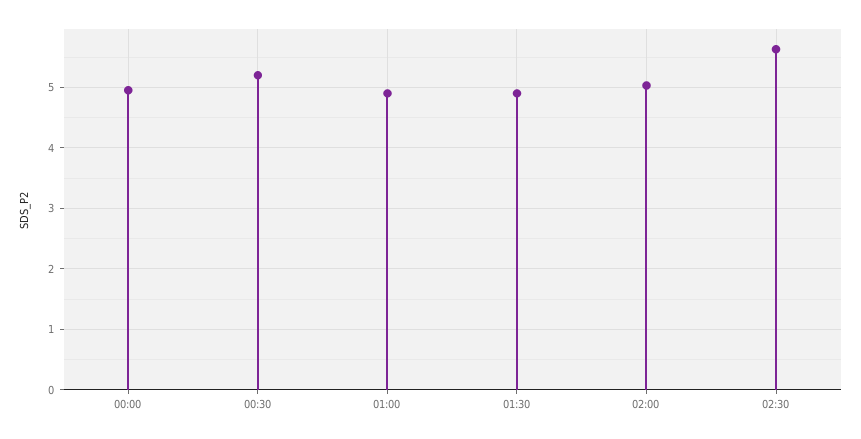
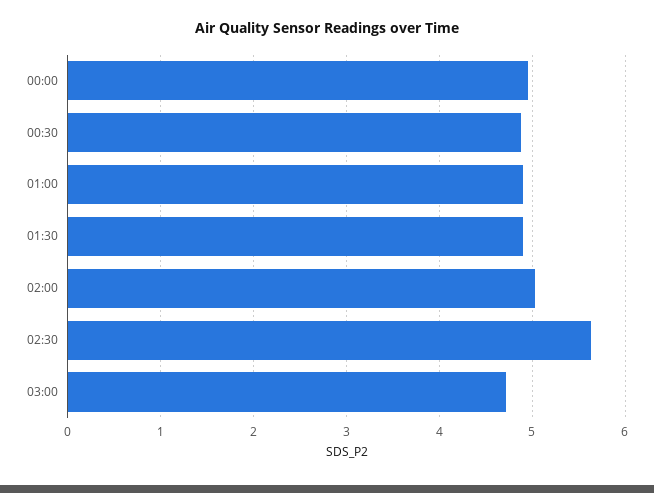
00:30: 5.2 -> 4.9
03:00: none -> 4.7

